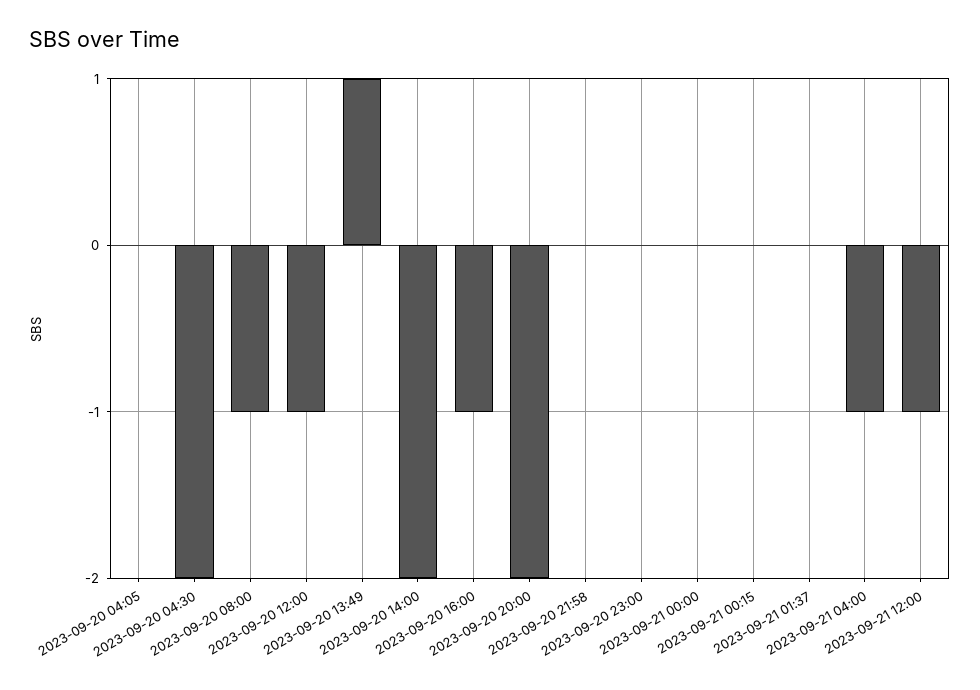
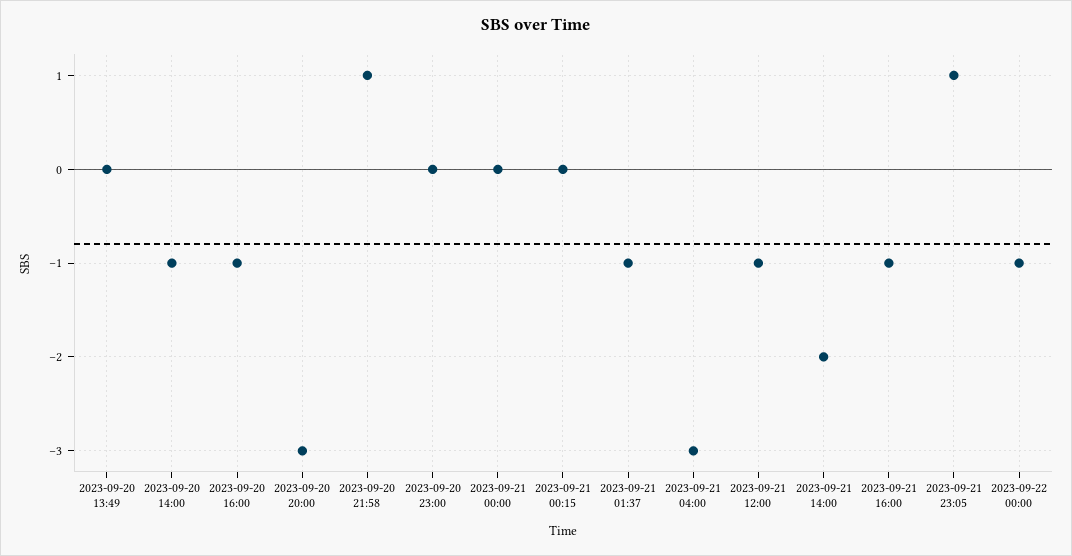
2023-09-20 04:05: 0 -> none
2023-09-20 04:30: -2 -> none
2023-09-20 08:00: -1 -> none
2023-09-20 12:00: -1 -> none
2023-09-20 13:49: 1 -> 0
2023-09-20 14:00: -2 -> -1
2023-09-20 20:00: -2 -> -3
2023-09-20 21:58: 0 -> 1
2023-09-21 01:37: 0 -> -1
2023-09-21 04:00: -1 -> -3
2023-09-21 14:00: none -> -2
2023-09-21 16:00: none -> -1
2023-09-21 23:05: none -> 1
2023-09-22 00:00: none -> -1

